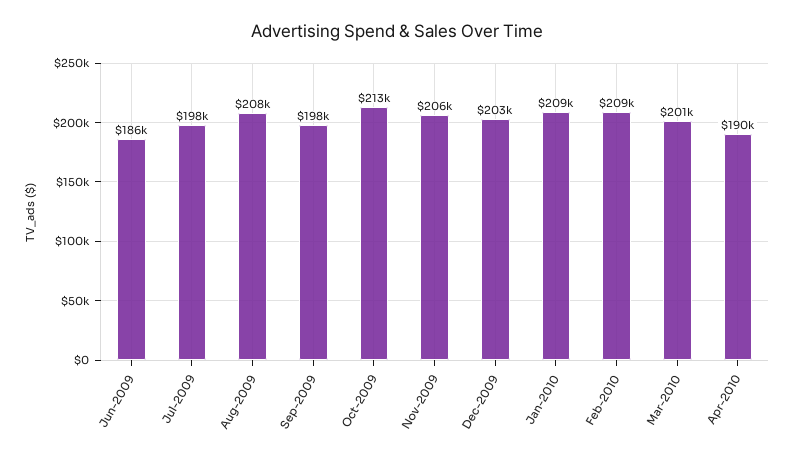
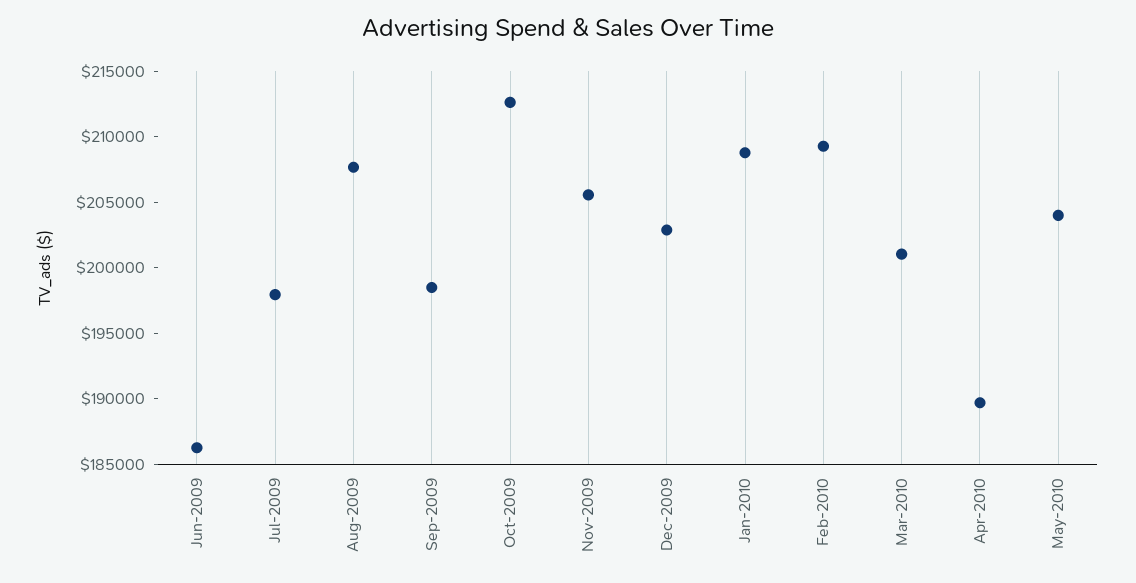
May-2010: none -> 204000

